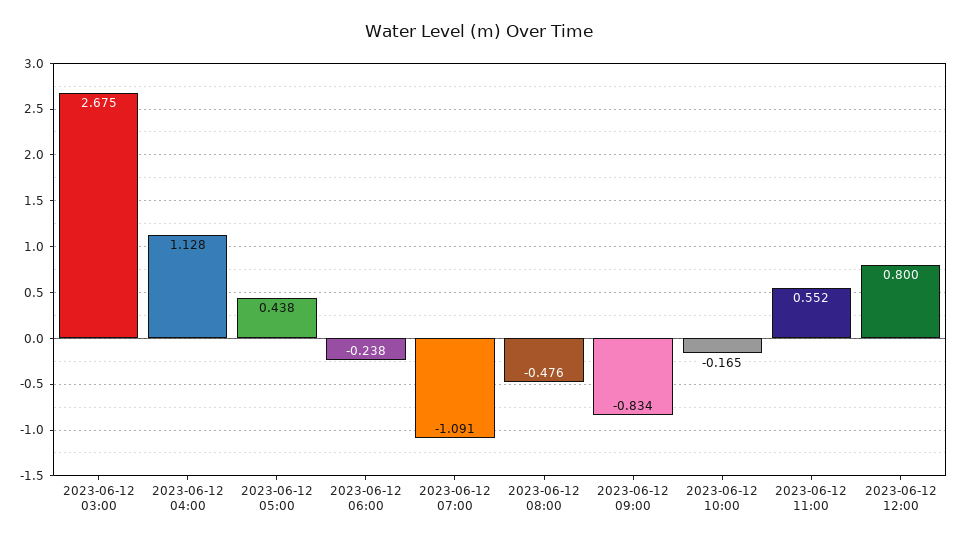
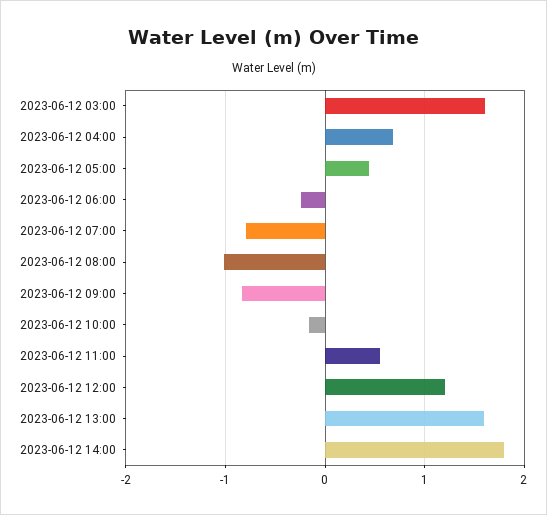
2023-06-12 03:00: 2.675 -> 1.6
2023-06-12 04:00: 1.128 -> 0.7
2023-06-12 07:00: -1.091 -> -0.8
2023-06-12 08:00: -0.476 -> -1
2023-06-12 12:00: 0.8 -> 1.2
2023-06-12 13:00: none -> 1.6
2023-06-12 14:00: none -> 1.8

